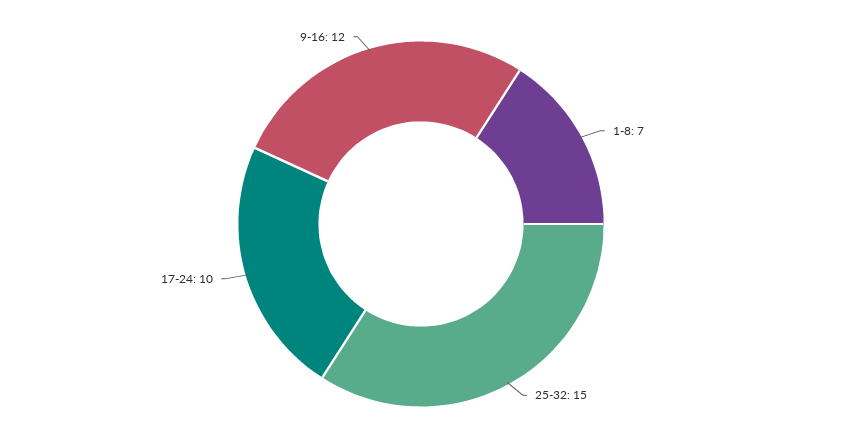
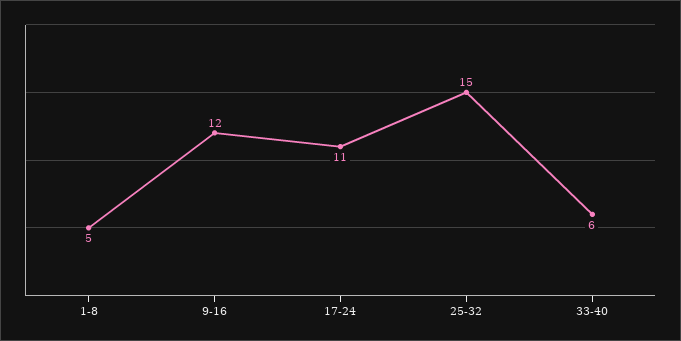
1-8: 7 -> 5
17-24: 10 -> 11
33-40: none -> 6

